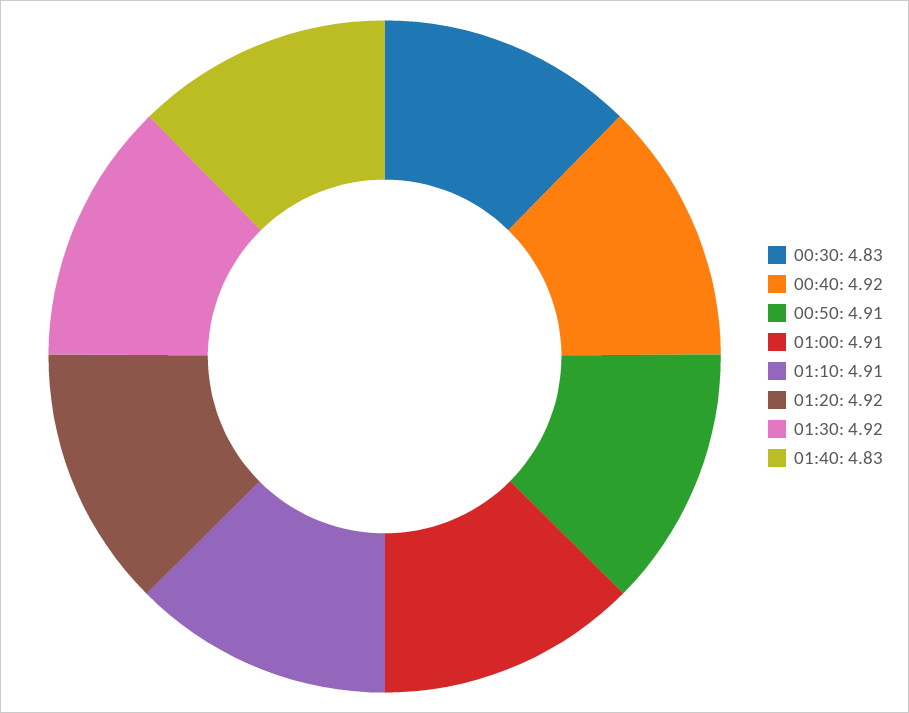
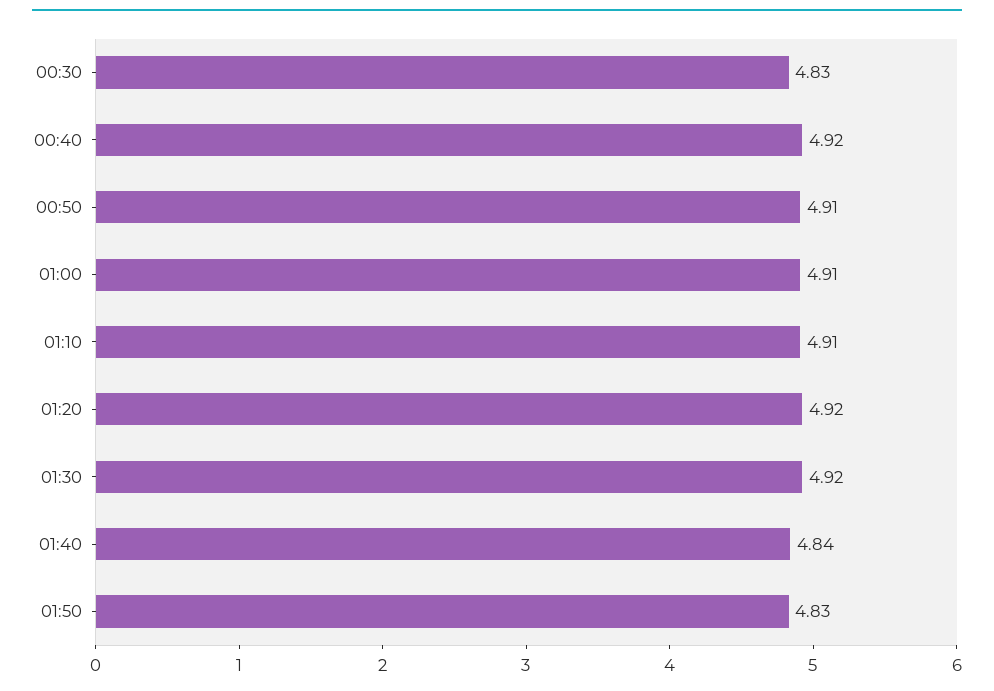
01:40: 4.83 -> 4.84
01:50: none -> 4.83

